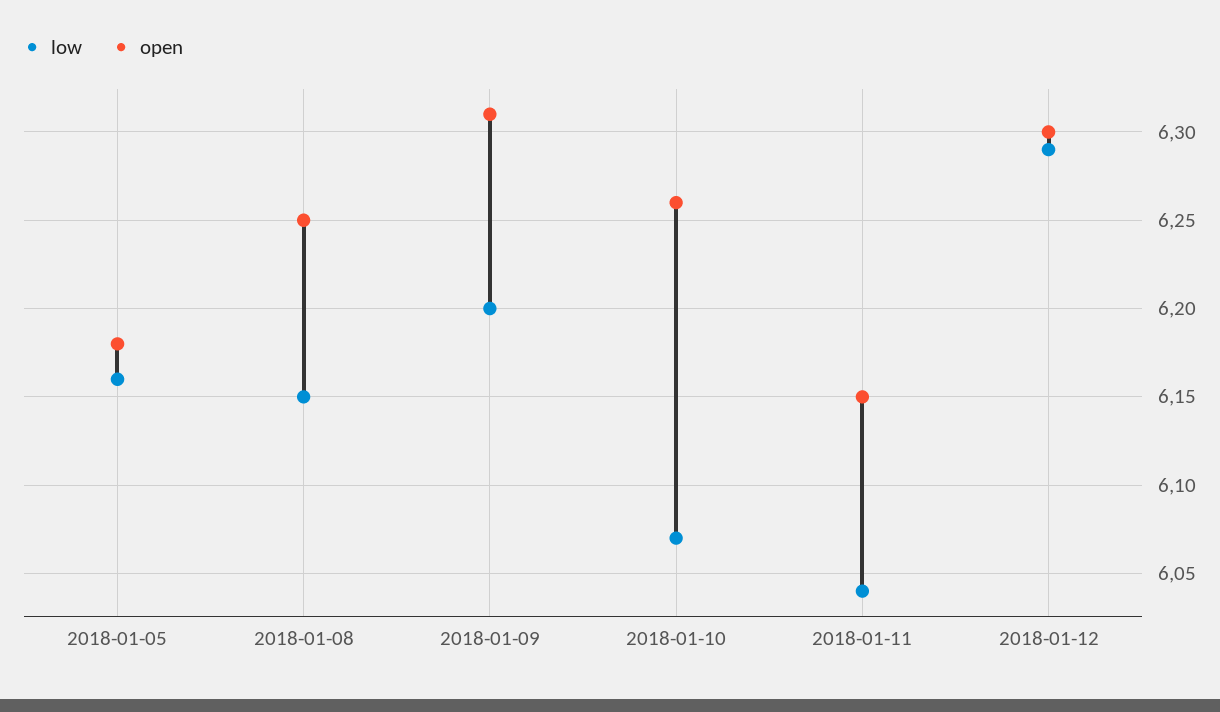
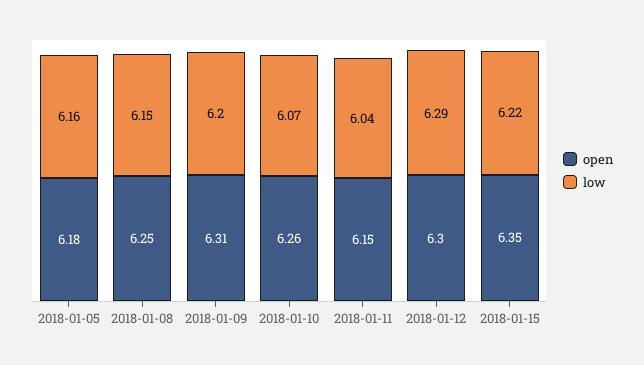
open, 2018-01-15: none -> 6.35
low, 2018-01-15: none -> 6.22

